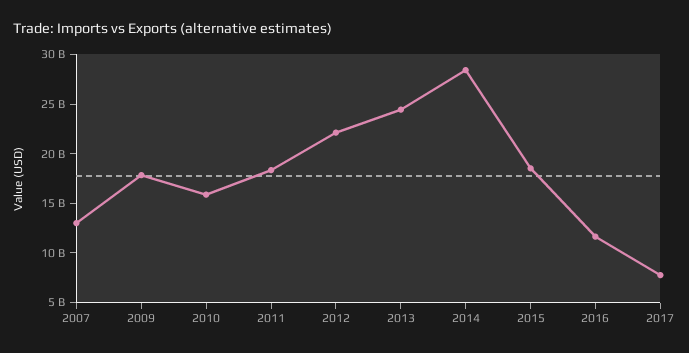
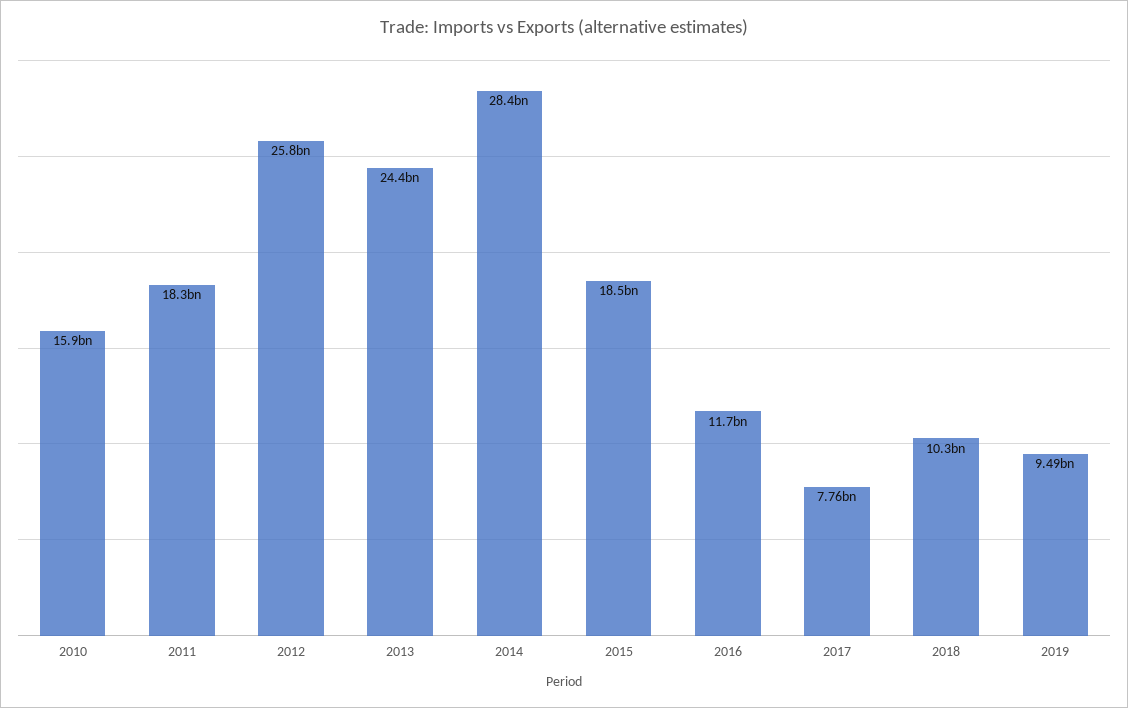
2007: 13000000000 -> none
2009: 18000000000 -> none
2012: 22000000000 -> 25800000000
2018: none -> 10300000000
2019: none -> 9490000000

